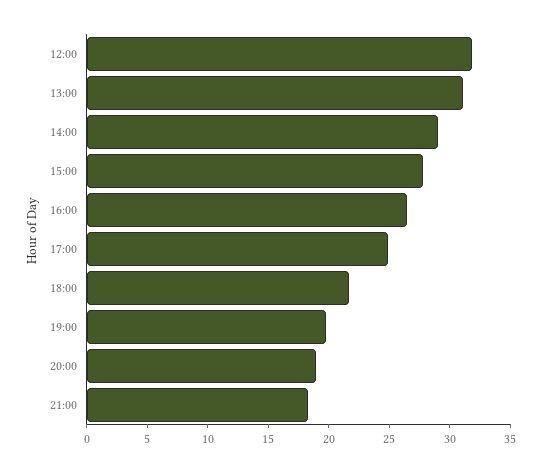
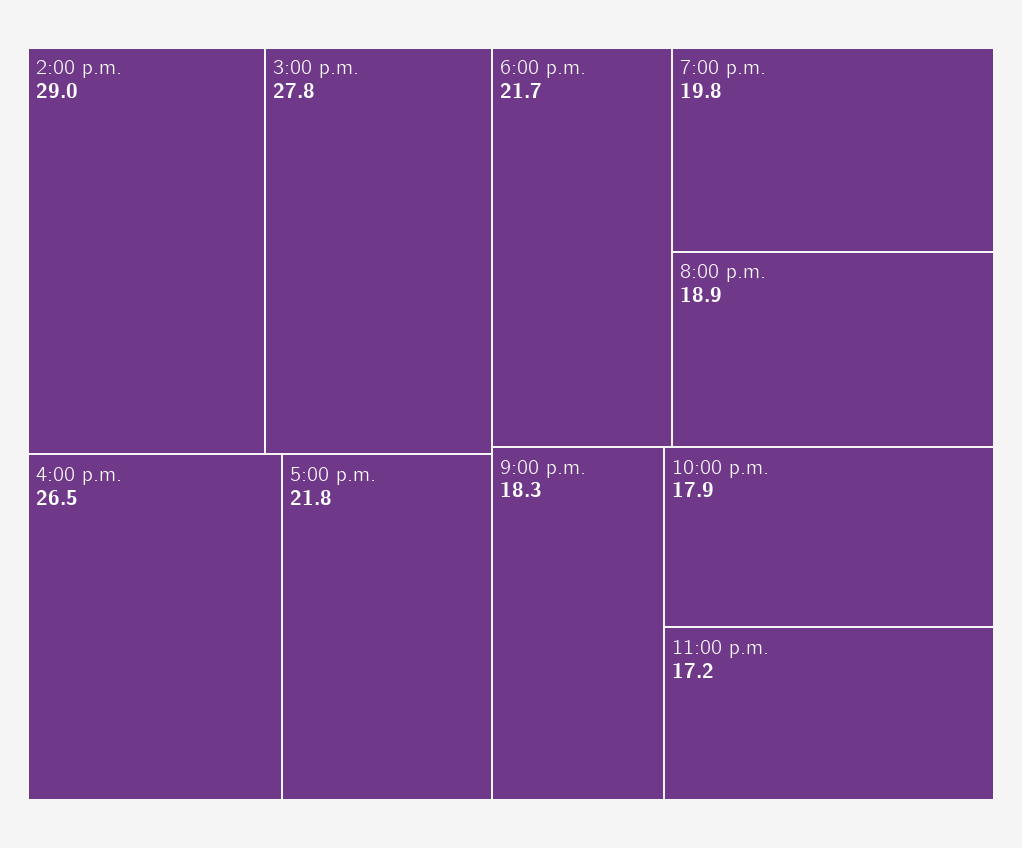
12:00: 32 -> none
13:00: 31 -> none
17:00: 25 -> 21.8
10:00 p.m.: none -> 17.9
11:00 p.m.: none -> 17.2

